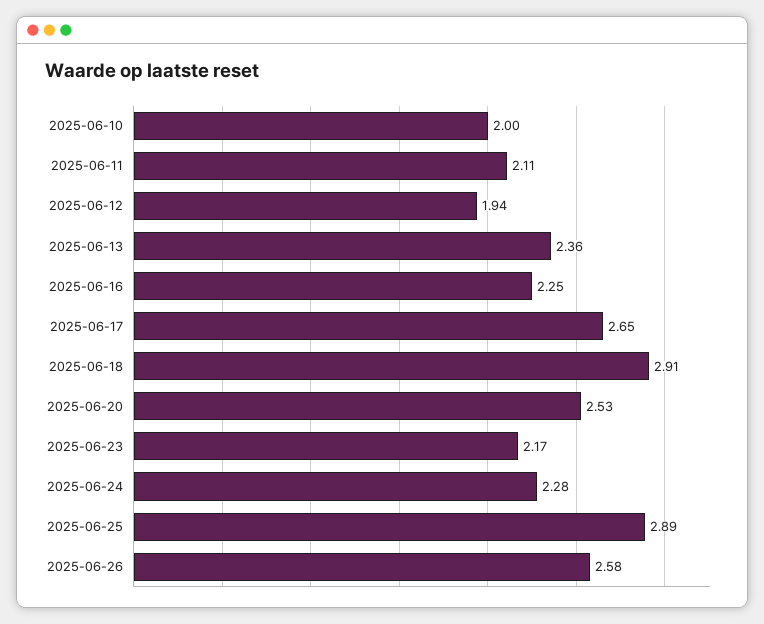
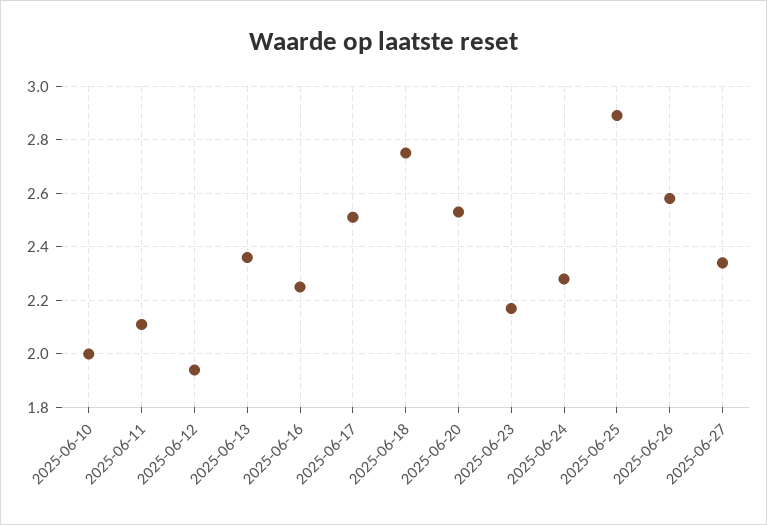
2025-06-17: 2.65 -> 2.5
2025-06-18: 2.91 -> 2.75
2025-06-27: none -> 2.35

